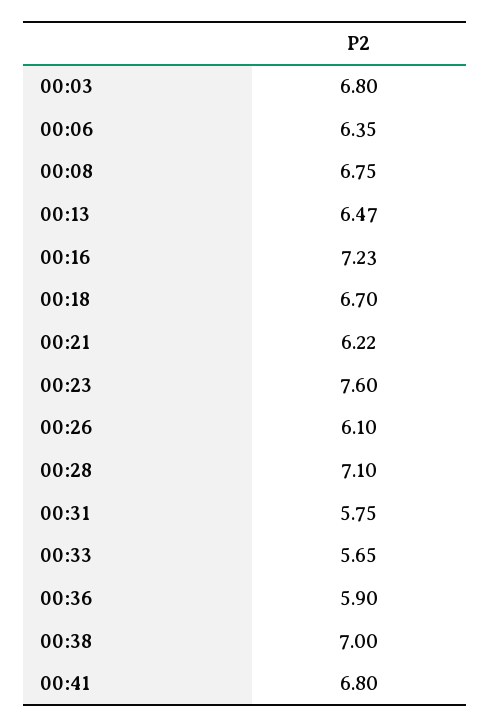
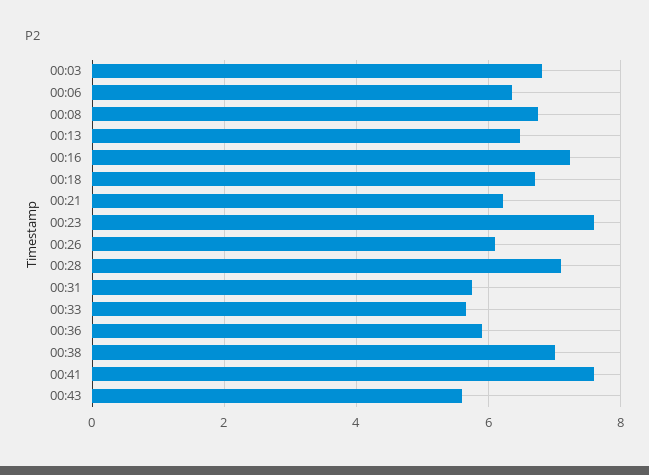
00:41: 6.8 -> 7.6
00:43: none -> 5.6

